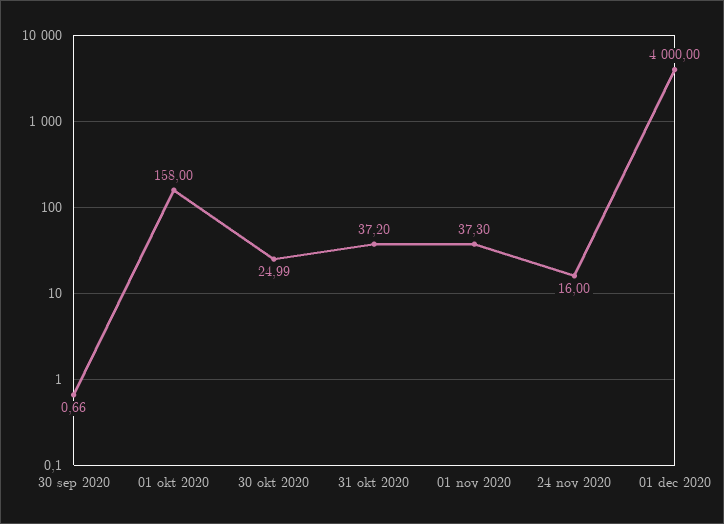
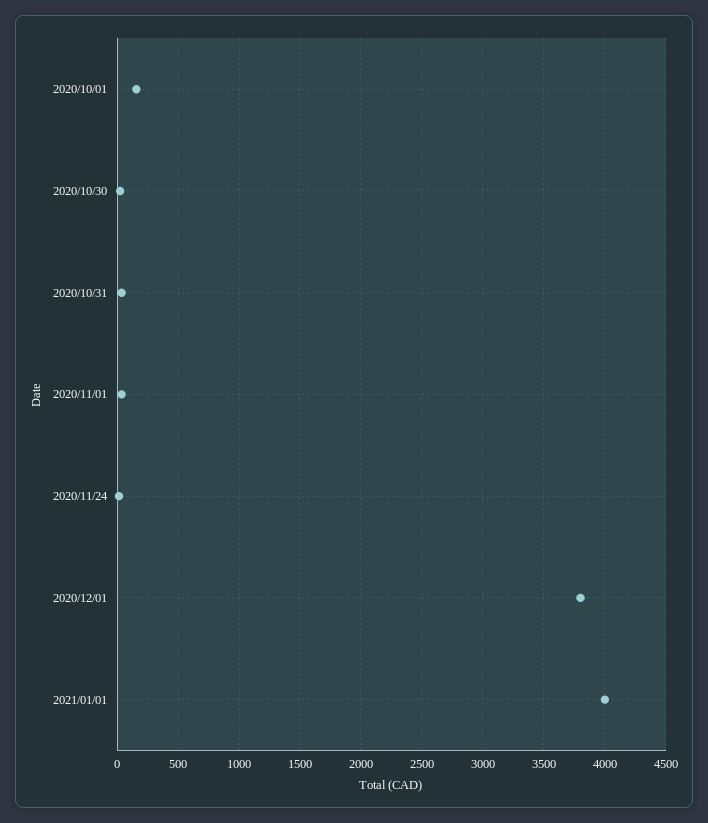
30 sep 2020: 0.66 -> none
01 dec 2020: 4000 -> 3800
2021/01/01: none -> 4000

